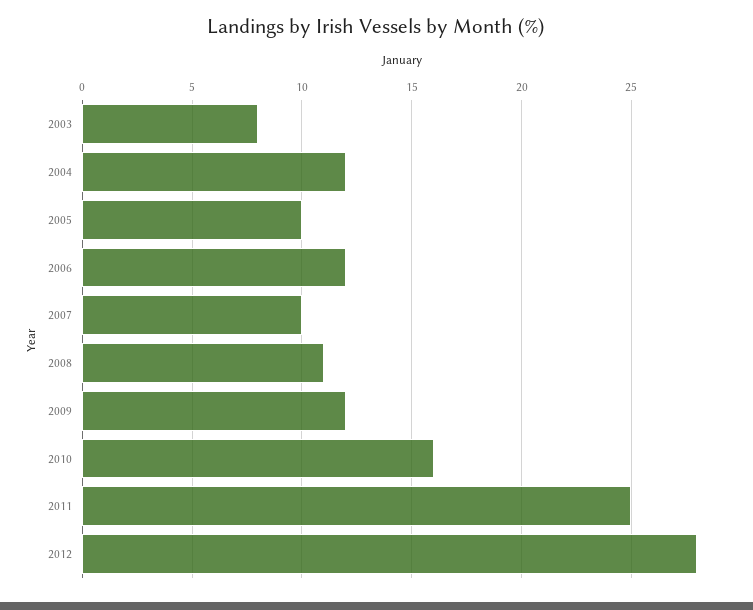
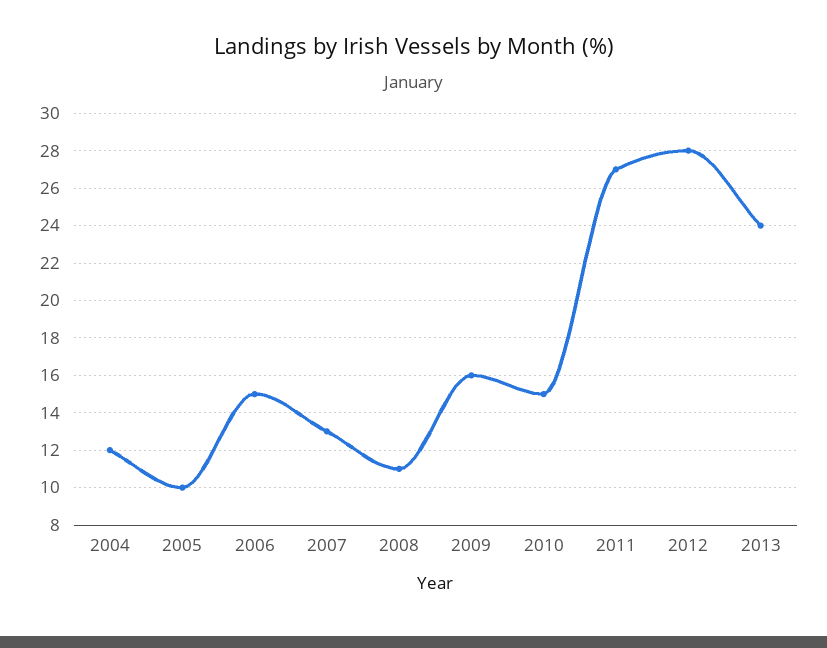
2003: 8 -> none
2006: 12 -> 15
2007: 10 -> 13
2009: 12 -> 16
2010: 16 -> 15
2011: 25 -> 27
2013: none -> 24

